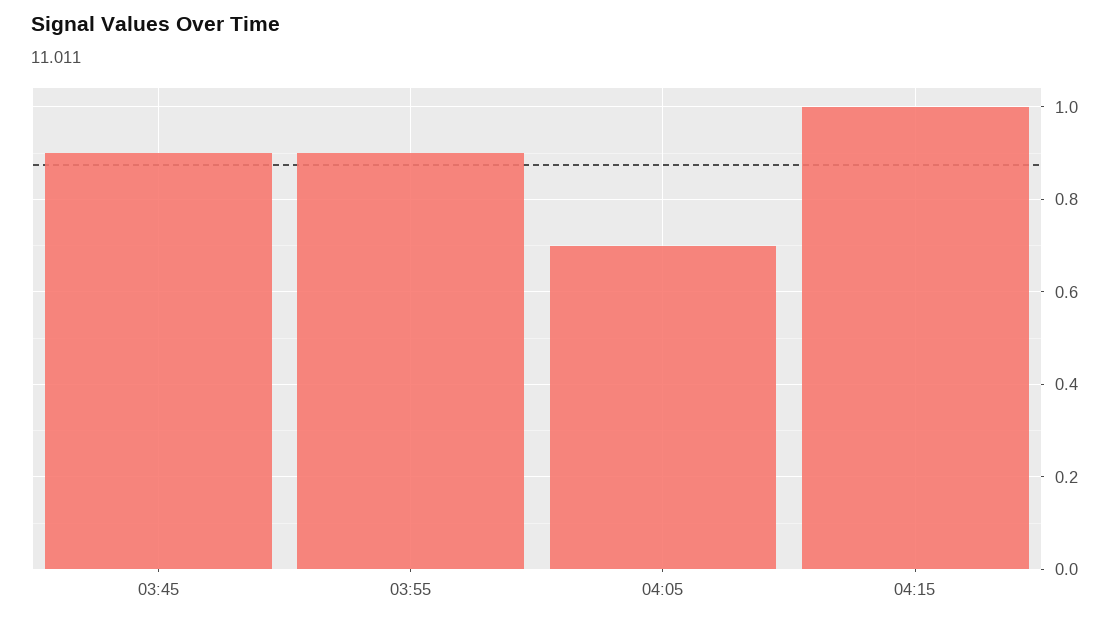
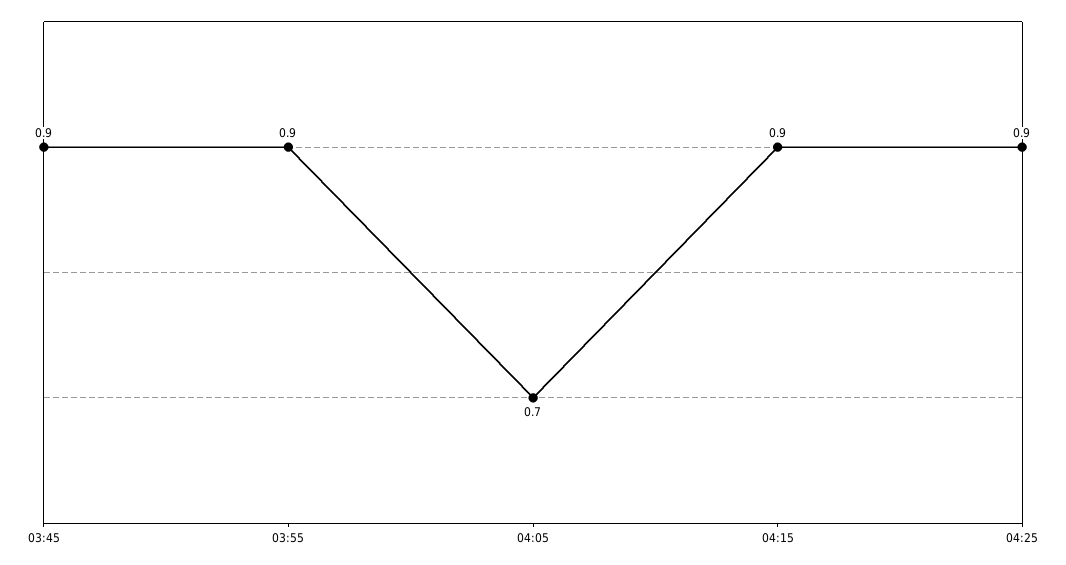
04:15: 1 -> 0.9
04:25: none -> 0.9

